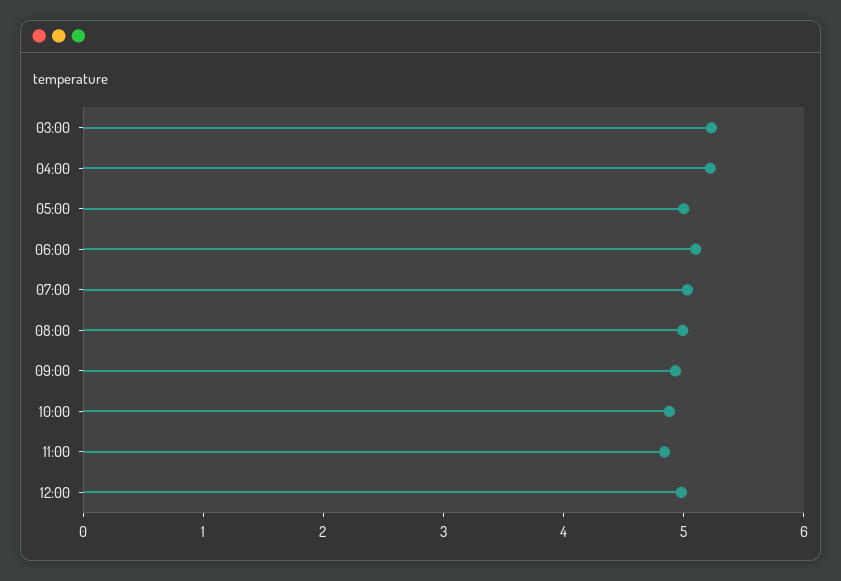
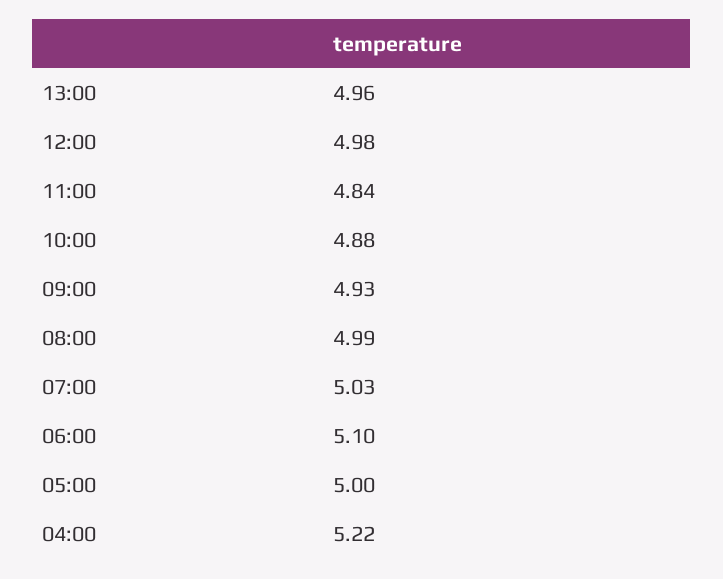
03:00: 5.2 -> none
13:00: none -> 4.96

